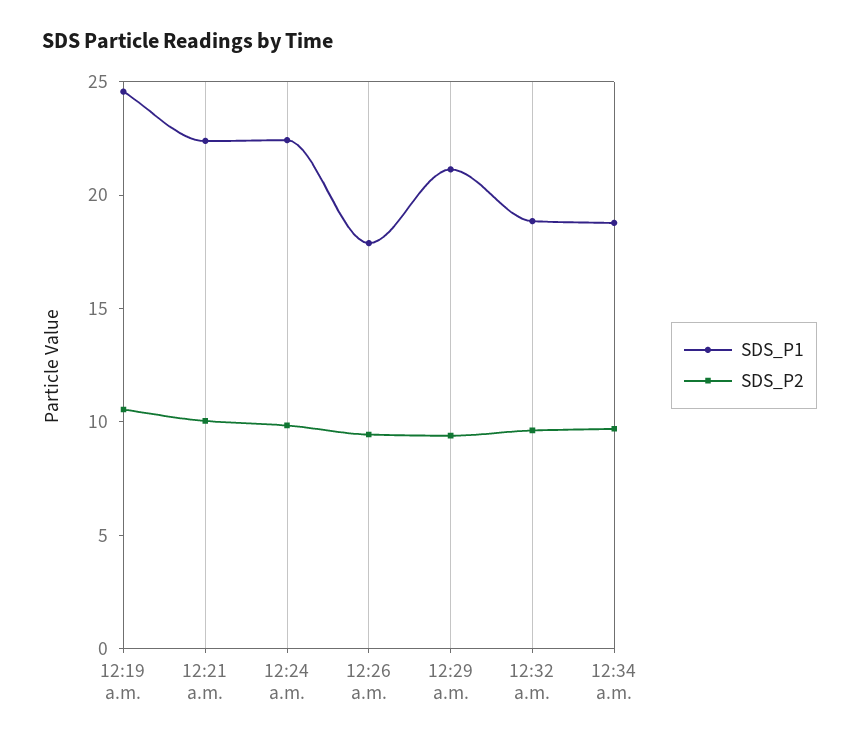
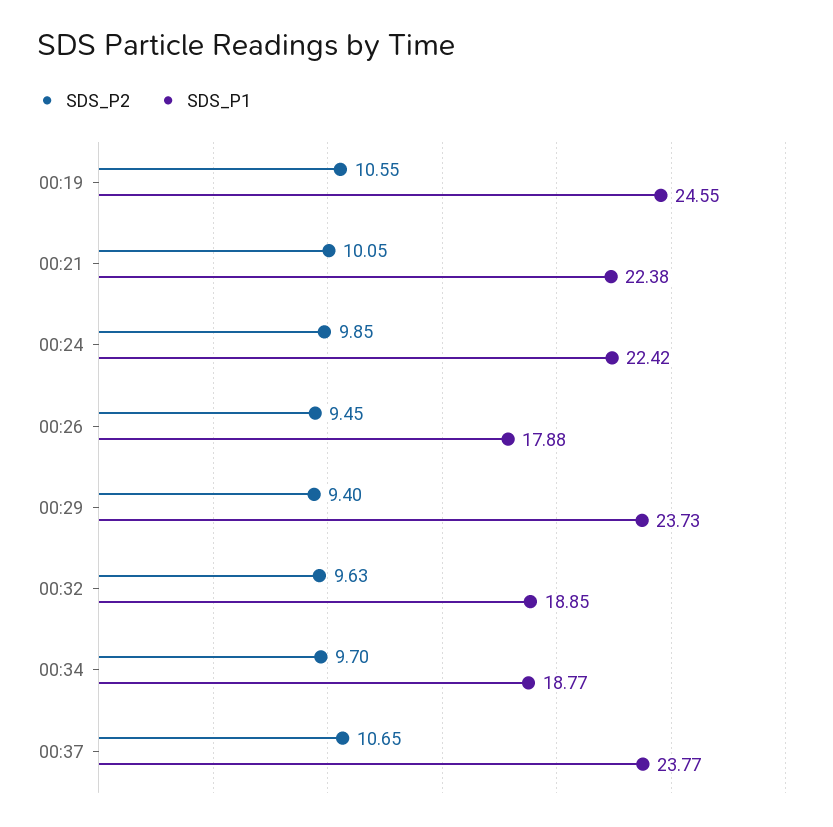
SDS_P1, 12:29 a.m.: 21 -> 23.73
SDS_P2, 00:37: none -> 10.65
SDS_P1, 00:37: none -> 23.77

